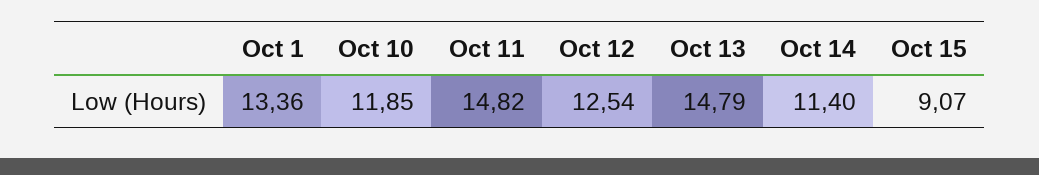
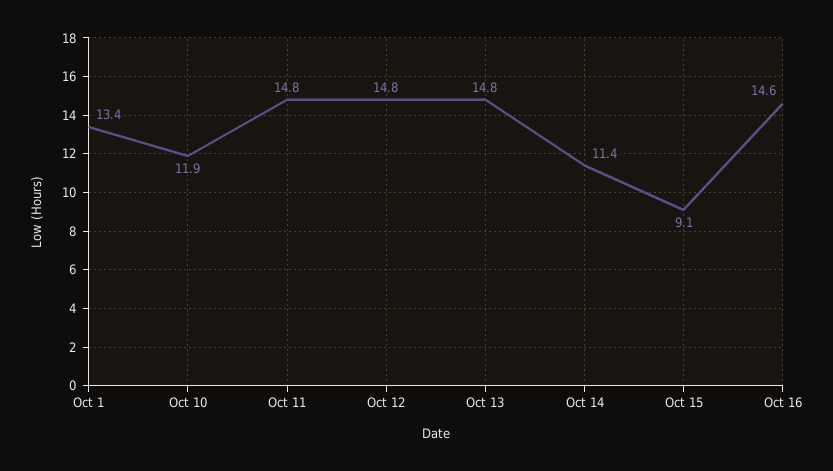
Oct 12: 12.54 -> 14.8
Oct 16: none -> 14.6

